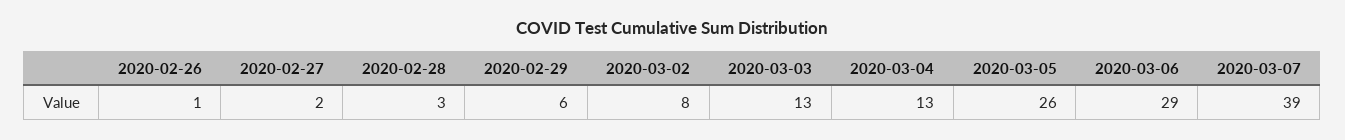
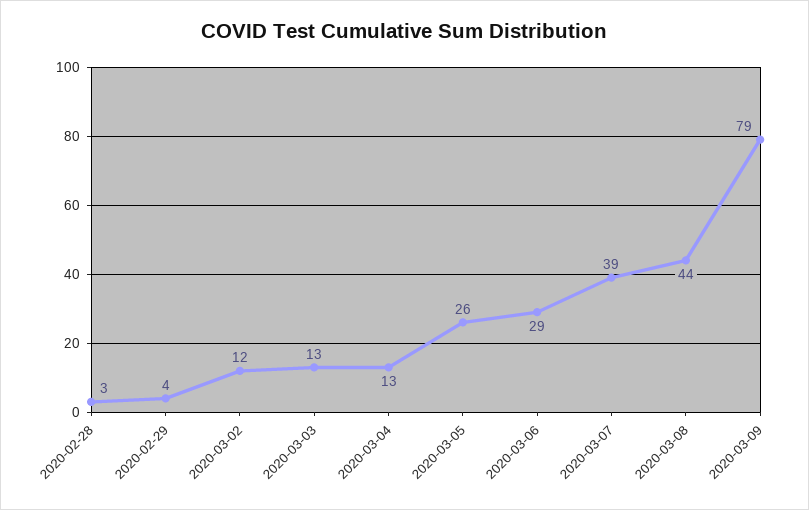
2020-02-26: 1 -> none
2020-02-27: 2 -> none
2020-02-29: 6 -> 4
2020-03-02: 8 -> 12
2020-03-08: none -> 44
2020-03-09: none -> 79

